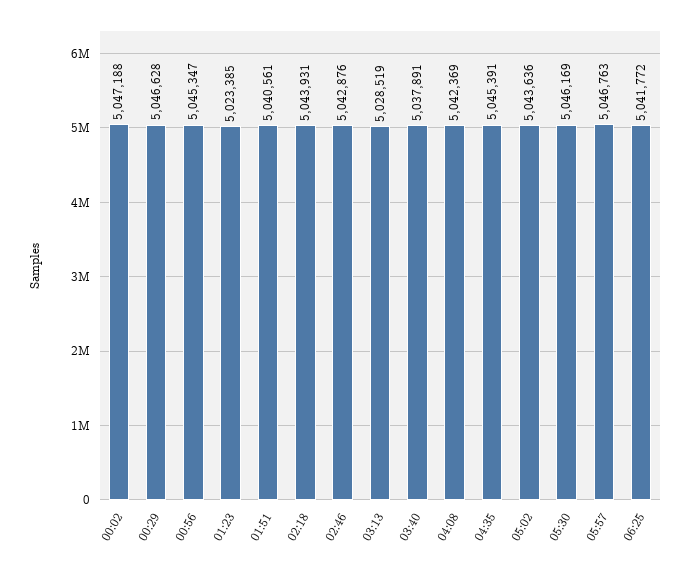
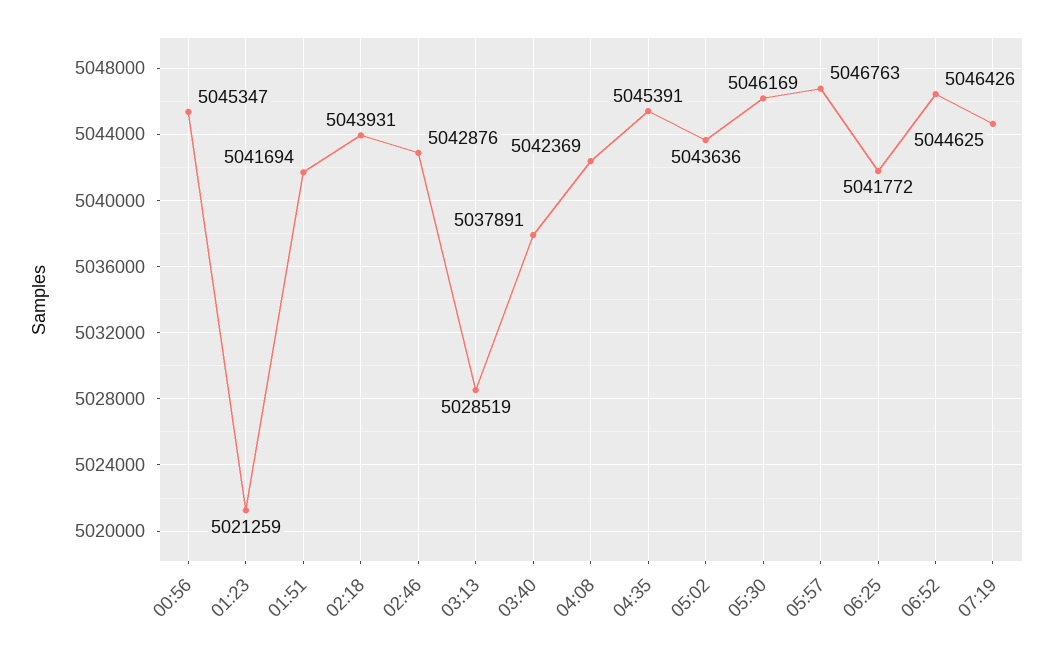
00:02: 5047188 -> none
00:29: 5046628 -> none
01:23: 5023385 -> 5021259
01:51: 5040561 -> 5041694
06:52: none -> 5046426
07:19: none -> 5044625

